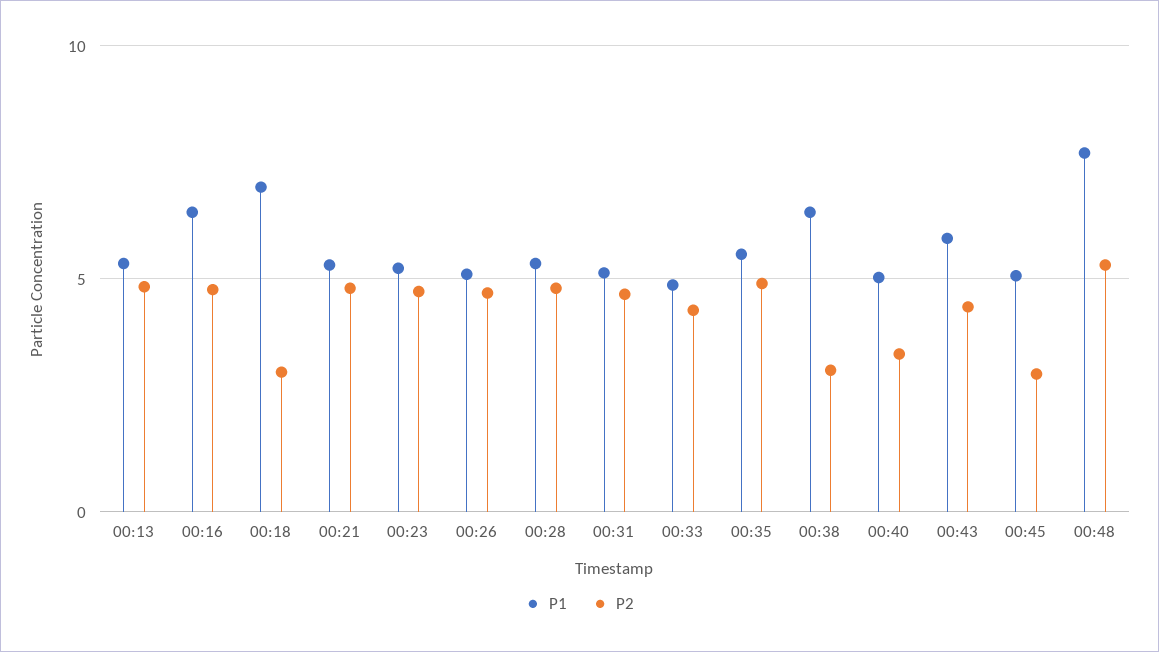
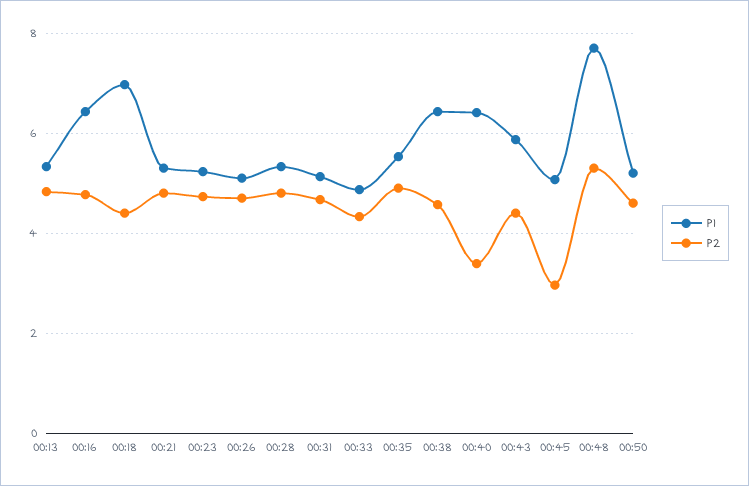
P2, 00:18: 3 -> 4.4
P2, 00:38: 3 -> 4.6
P1, 00:40: 5 -> 6.4
P1, 00:50: none -> 5.2
P2, 00:50: none -> 4.6

